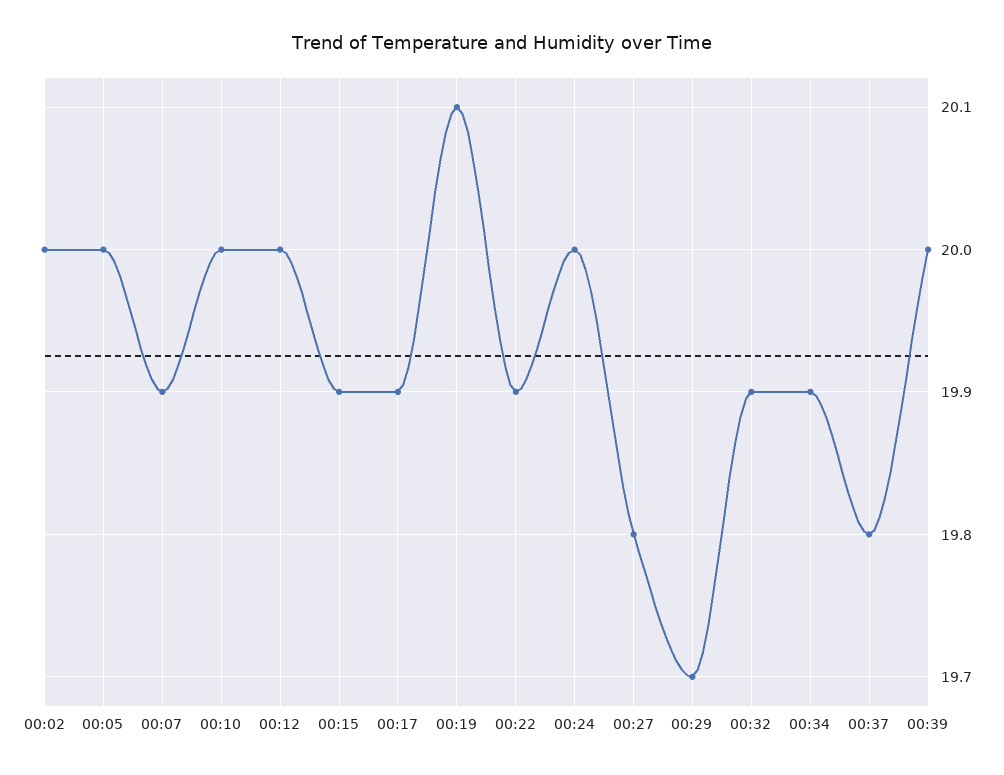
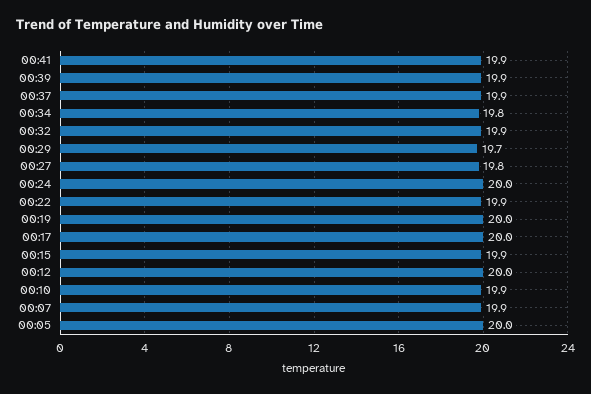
00:02: 20 -> none
00:10: 20 -> 19.9
00:17: 19.9 -> 20
00:19: 20.1 -> 20
00:34: 19.9 -> 19.8
00:37: 19.8 -> 19.9
00:39: 20 -> 19.9
00:41: none -> 19.9

